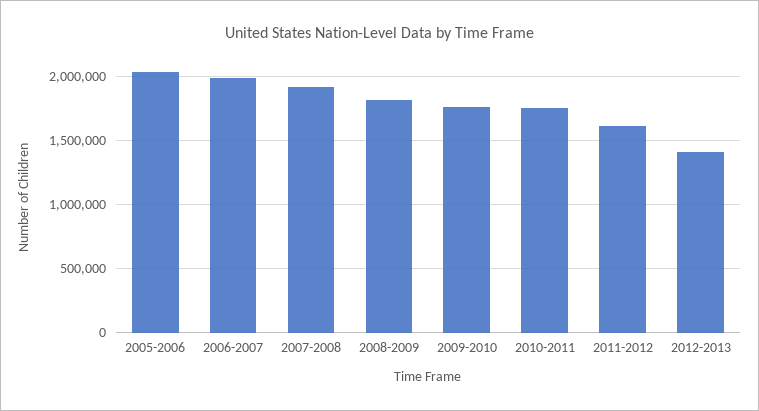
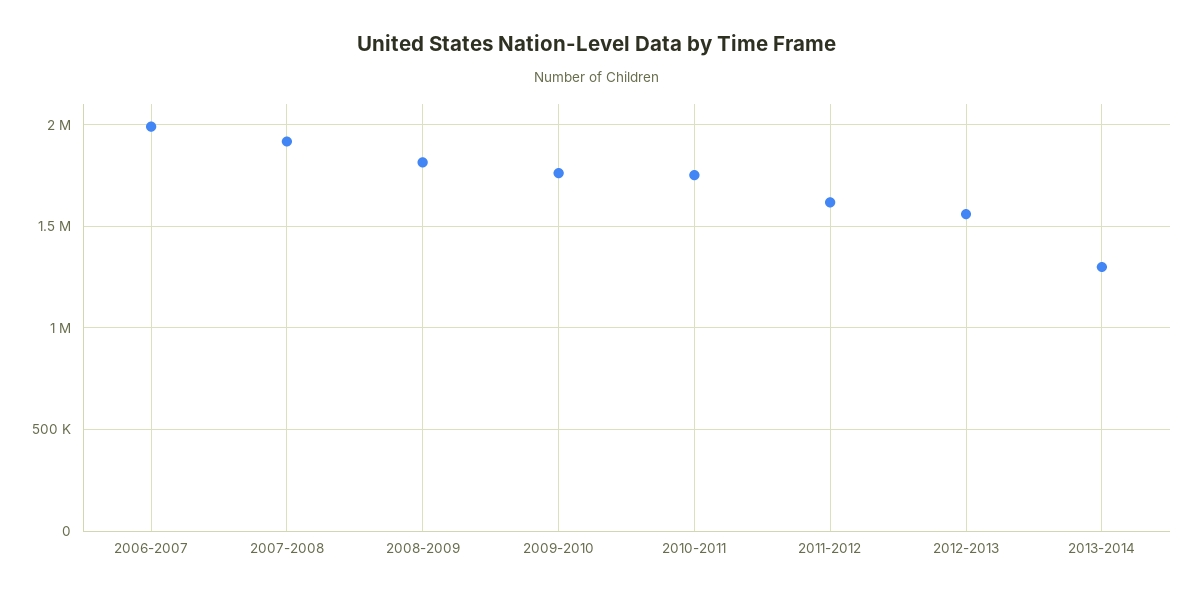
2005-2006: 2050000 -> none
2012-2013: 1400000 -> 1550000
2013-2014: none -> 1300000

